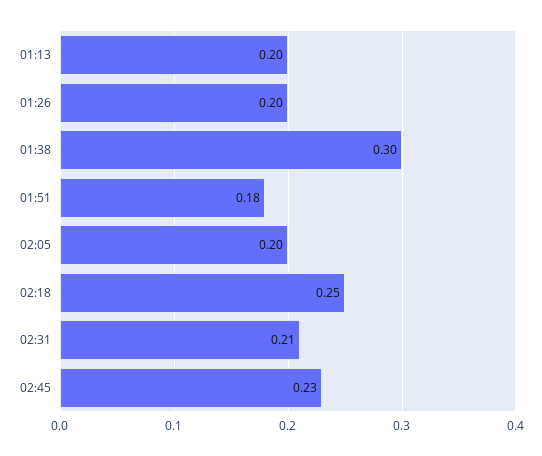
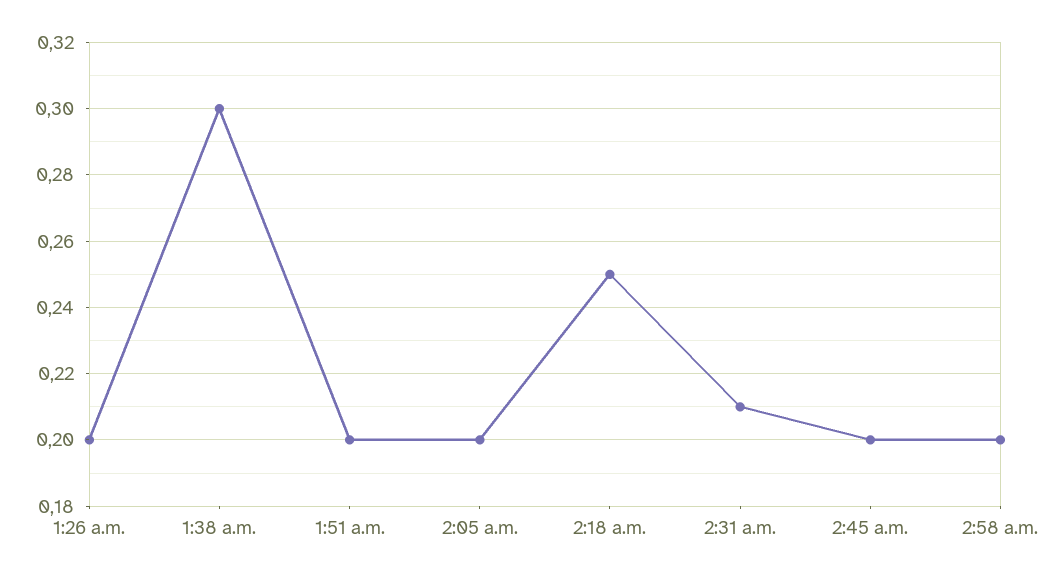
01:13: 0.2 -> none
01:51: 0.18 -> 0.2
02:45: 0.23 -> 0.2
2:58 a.m.: none -> 0.2

